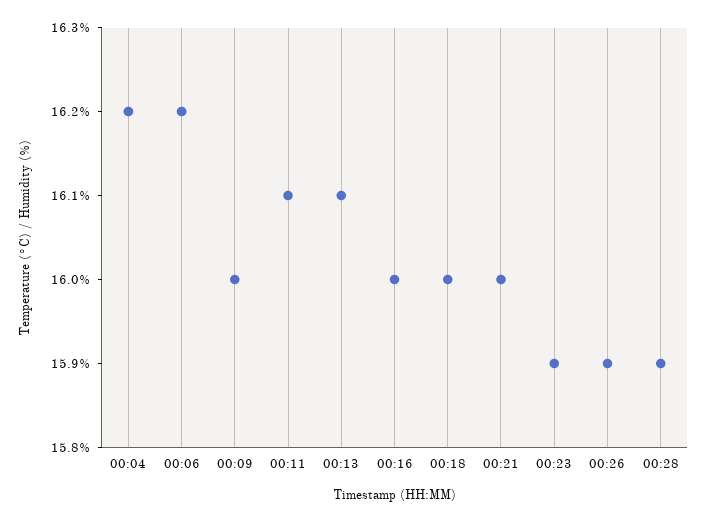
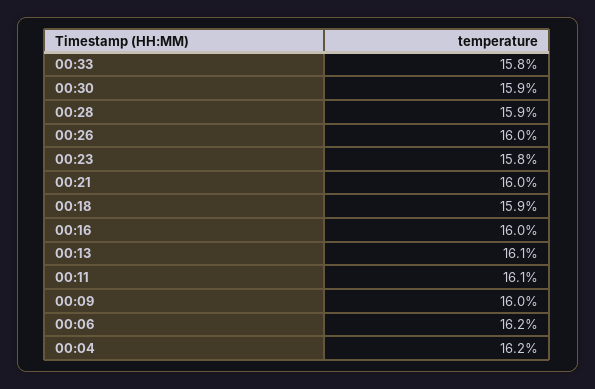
00:18: 16 -> 15.9
00:23: 15.9 -> 15.8
00:26: 15.9 -> 16
00:33: none -> 15.8
00:30: none -> 15.9

